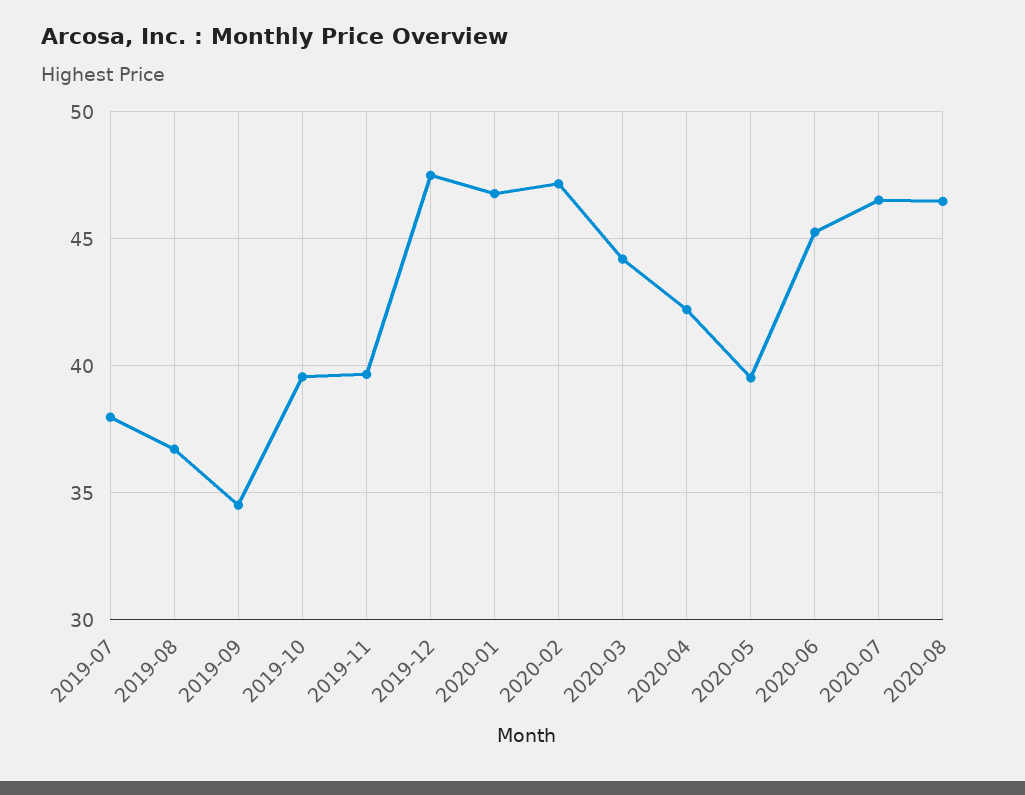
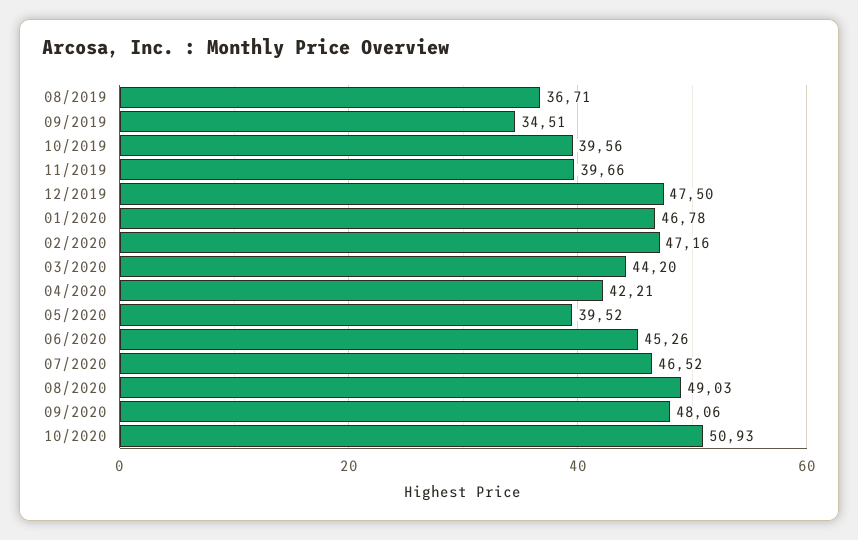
2019-07: 38 -> none
2020-08: 46.5 -> 49.03
09/2020: none -> 48.06
10/2020: none -> 50.93

